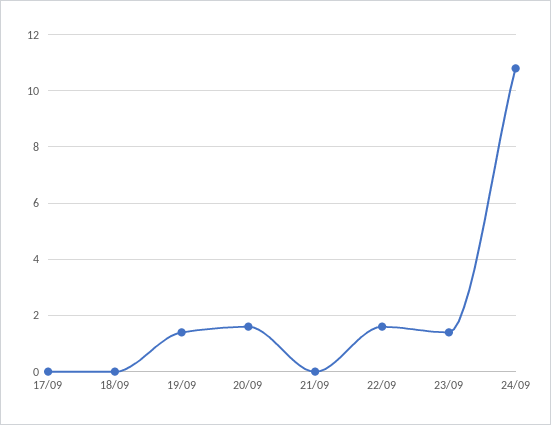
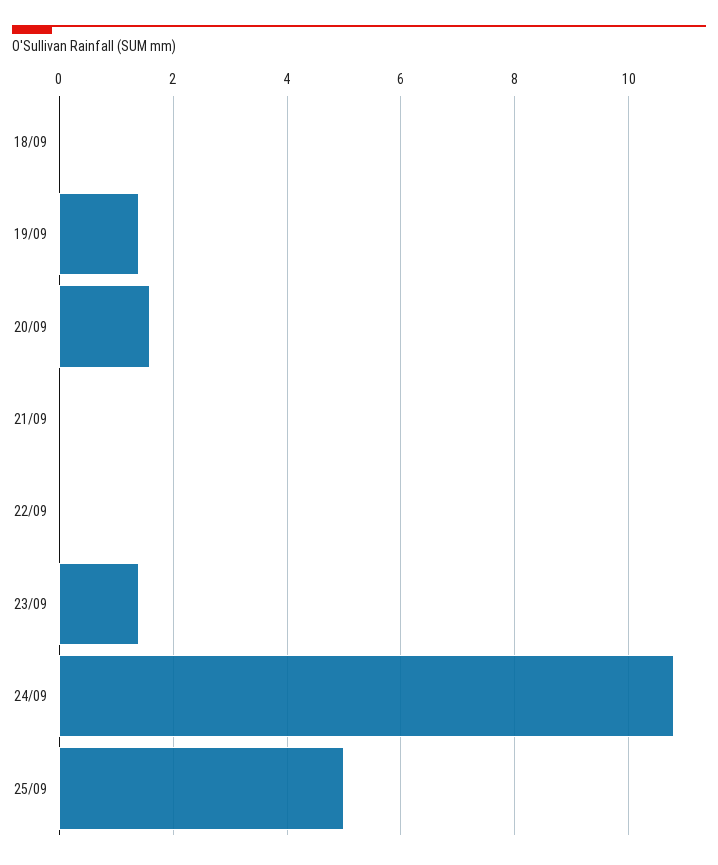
17/09: 0 -> none
22/09: 1.5 -> 0
25/09: none -> 5

